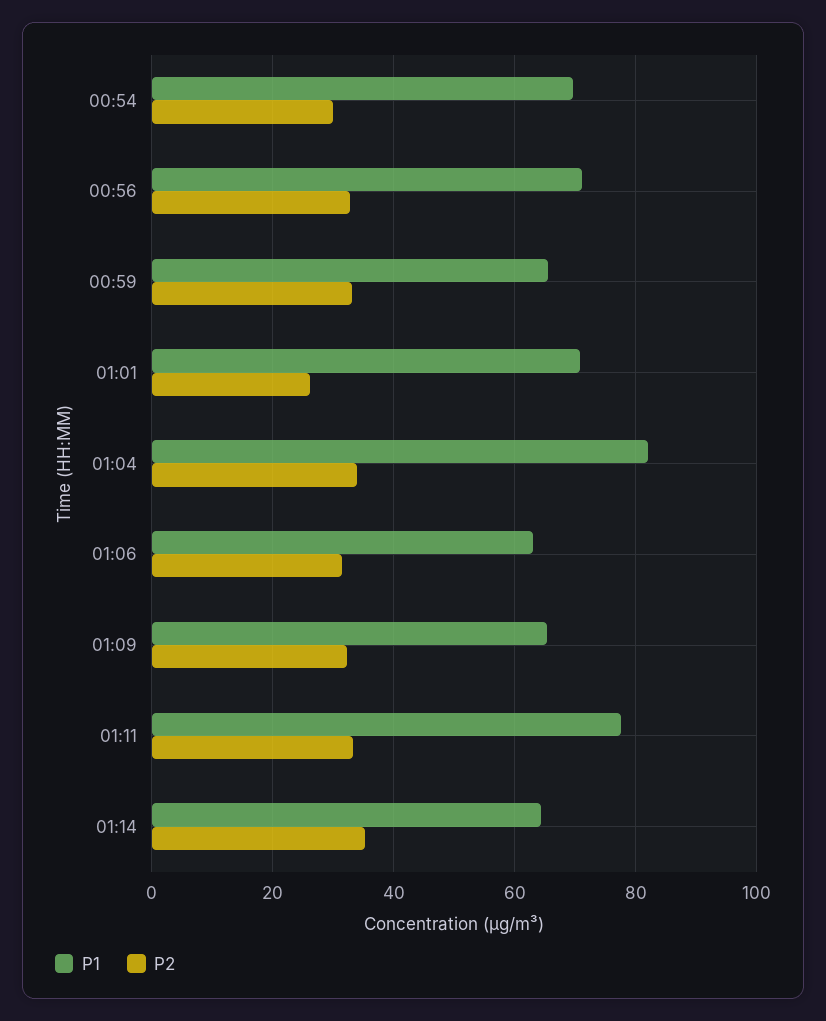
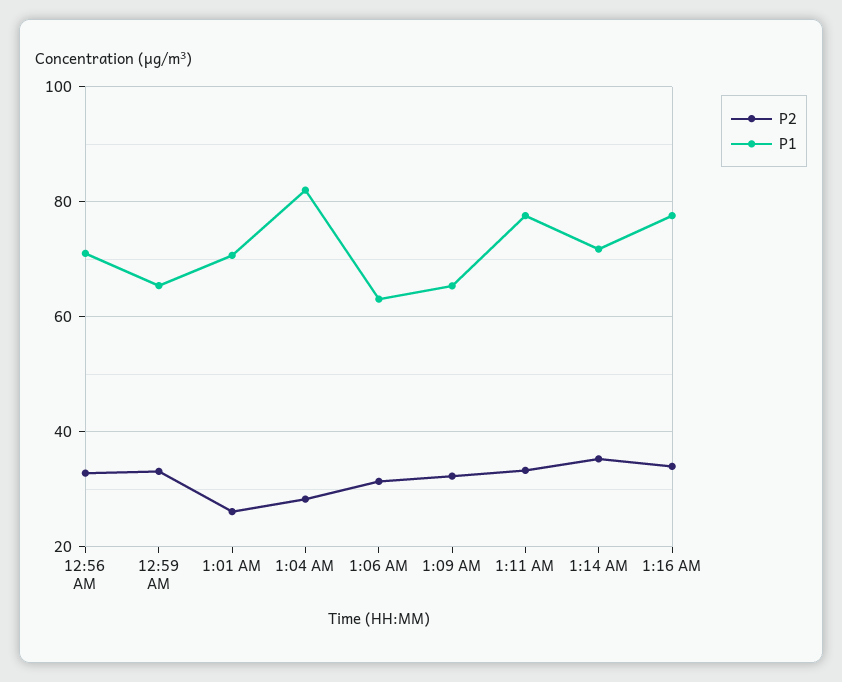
P1, 00:54: 70 -> none
P2, 00:54: 30 -> none
P2, 01:04: 34 -> 28
P1, 01:14: 64 -> 72
P2, 1:16 AM: none -> 34
P1, 1:16 AM: none -> 78

